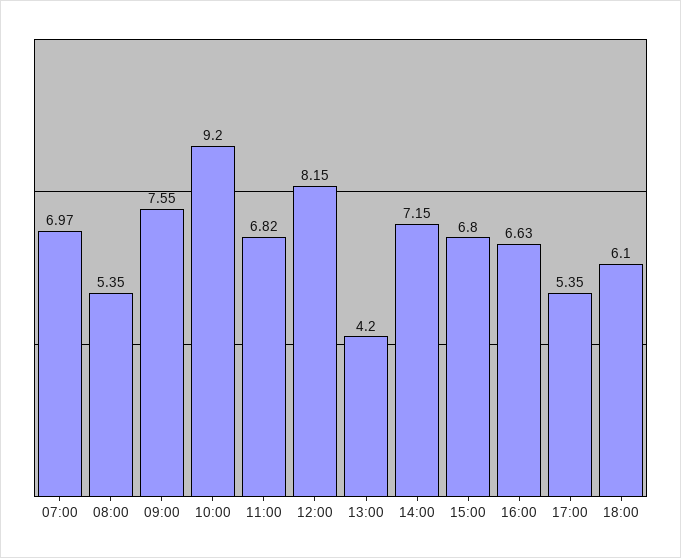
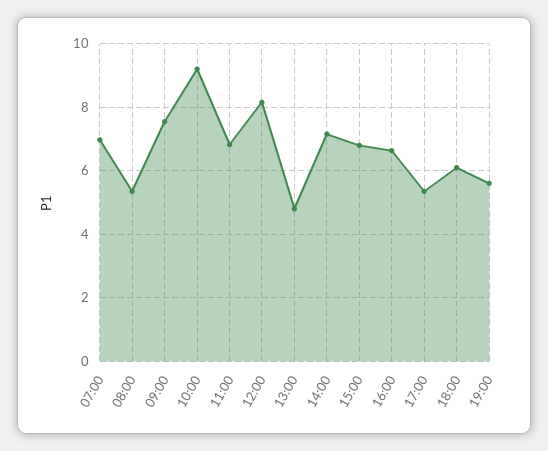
13:00: 4.2 -> 4.8
19:00: none -> 5.6

